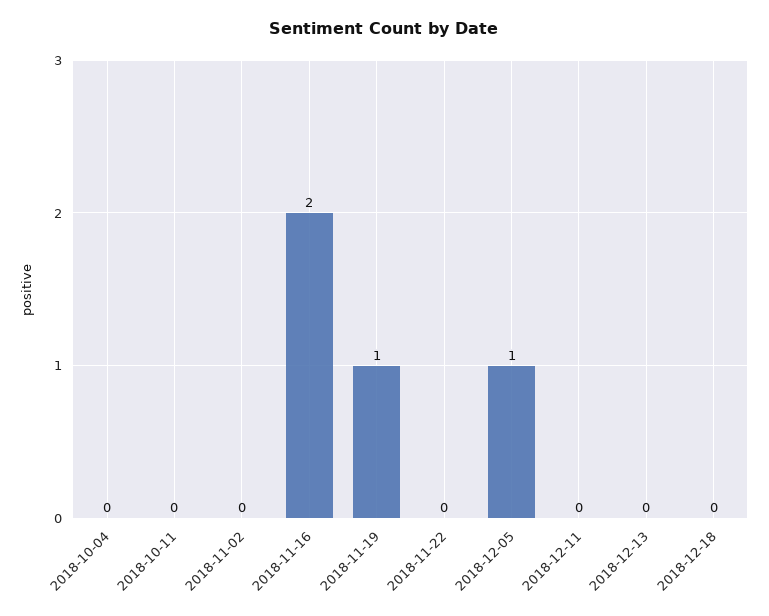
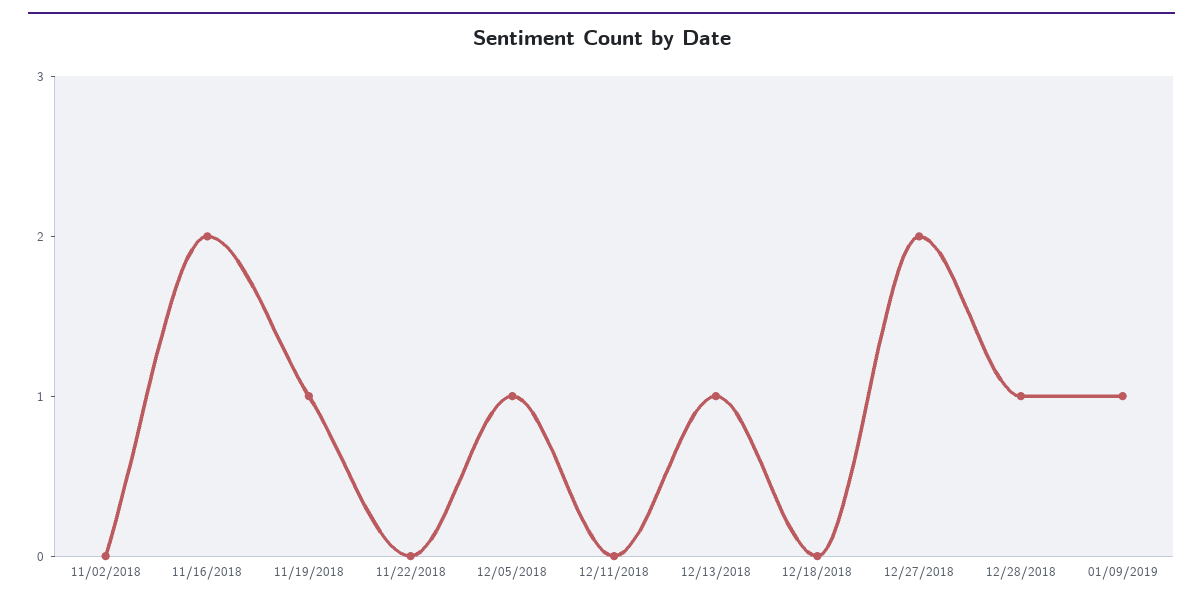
2018-10-04: 0 -> none
2018-10-11: 0 -> none
2018-12-13: 0 -> 1
12/27/2018: none -> 2
12/28/2018: none -> 1
01/09/2019: none -> 1

